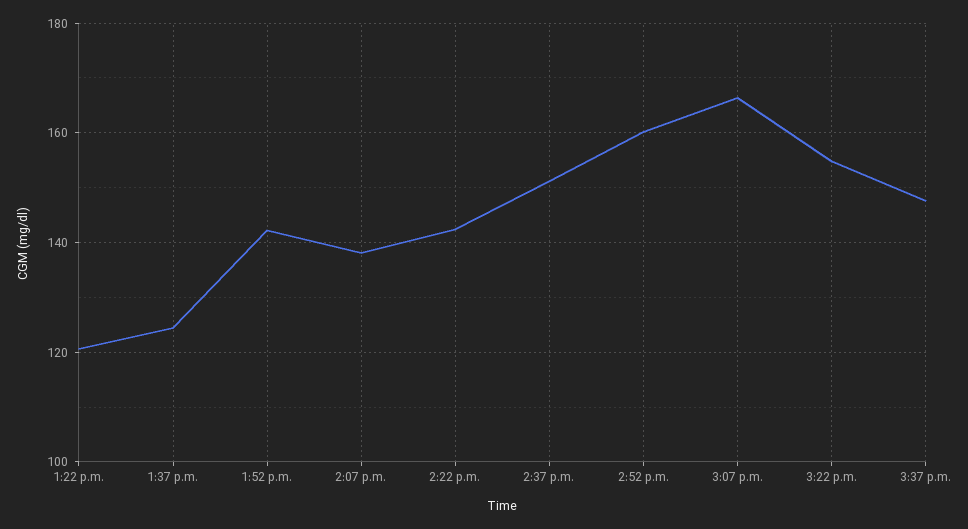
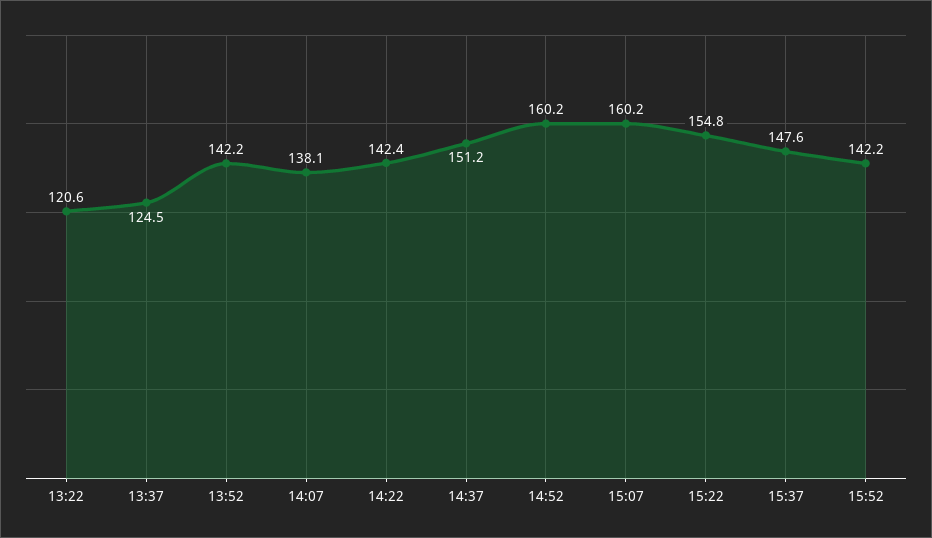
3:07 p.m.: 166 -> 160.2
15:52: none -> 142.2

